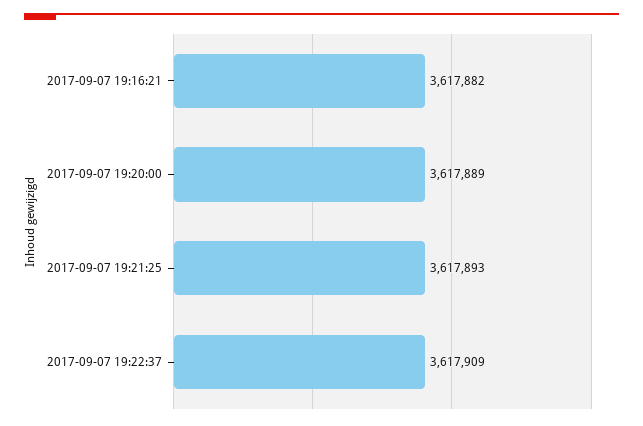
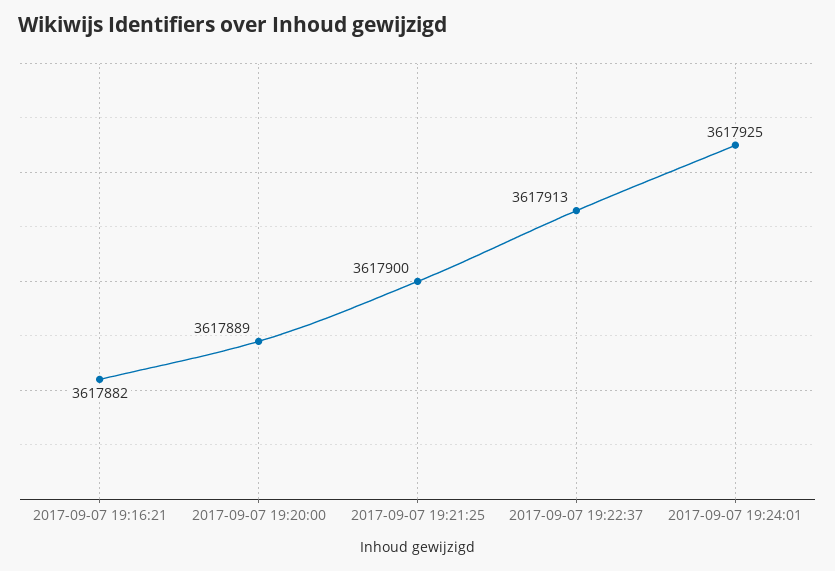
2017-09-07 19:21:25: 3617893 -> 3617900
2017-09-07 19:22:37: 3617909 -> 3617913
2017-09-07 19:24:01: none -> 3617925

